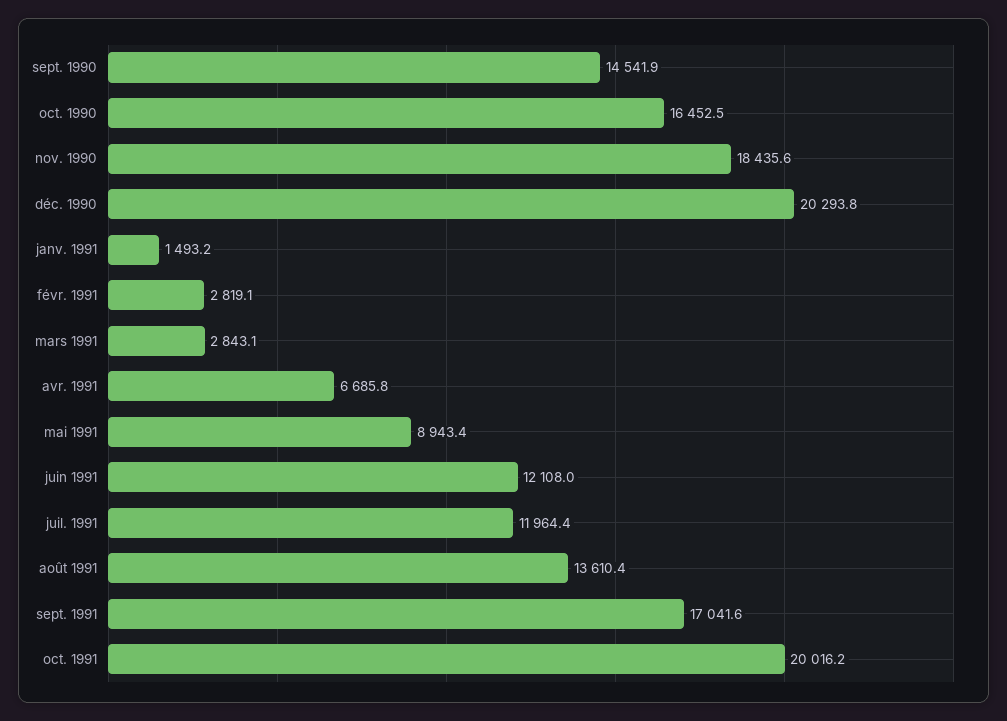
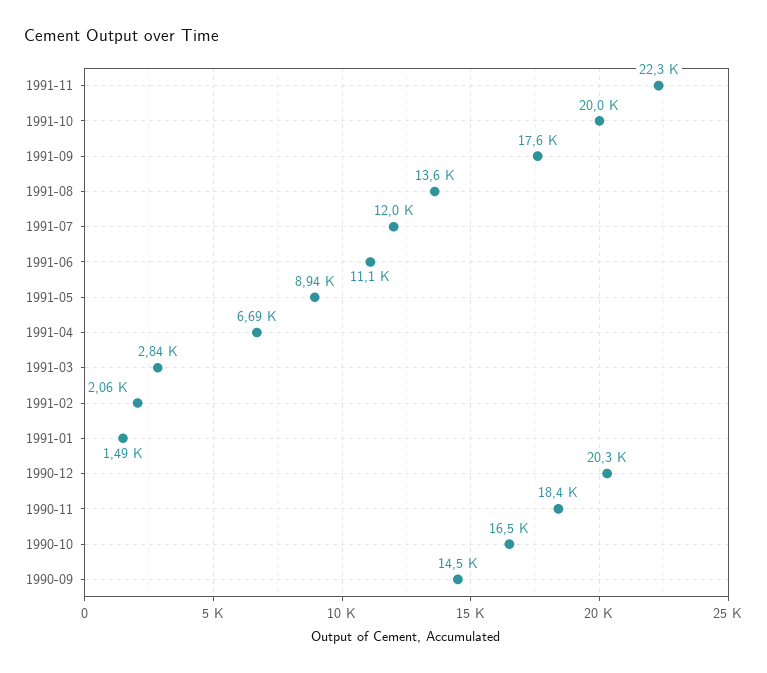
févr. 1991: 2819.1 -> 2060
juin 1991: 12108 -> 11100
sept. 1991: 17041.6 -> 17600
1991-11: none -> 22300

